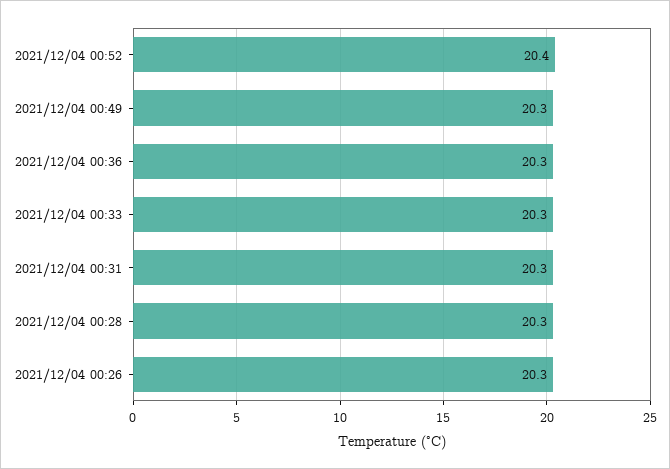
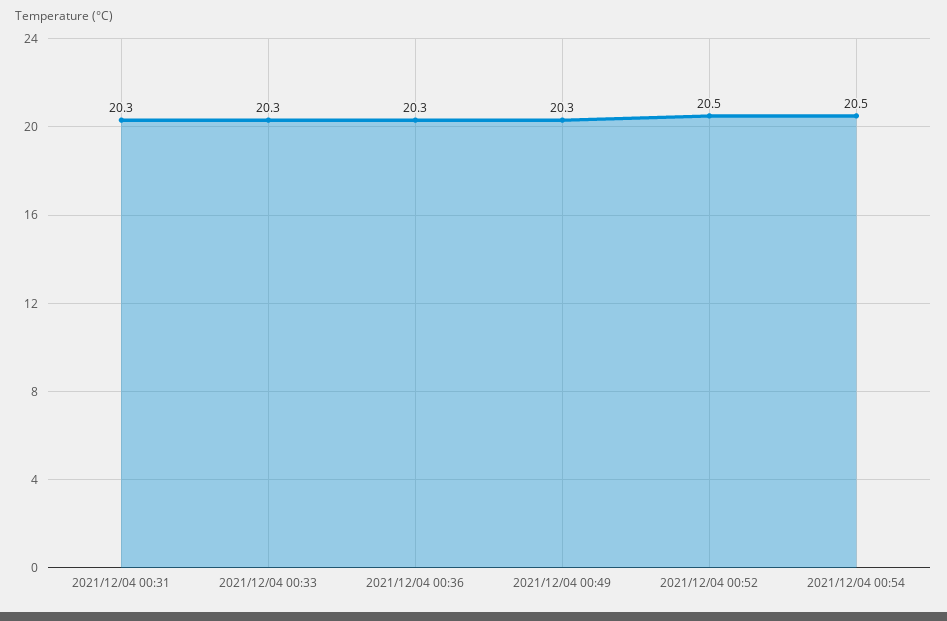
2021/12/04 00:52: 20.4 -> 20.5
2021/12/04 00:28: 20.3 -> none
2021/12/04 00:26: 20.3 -> none
2021/12/04 00:54: none -> 20.5

